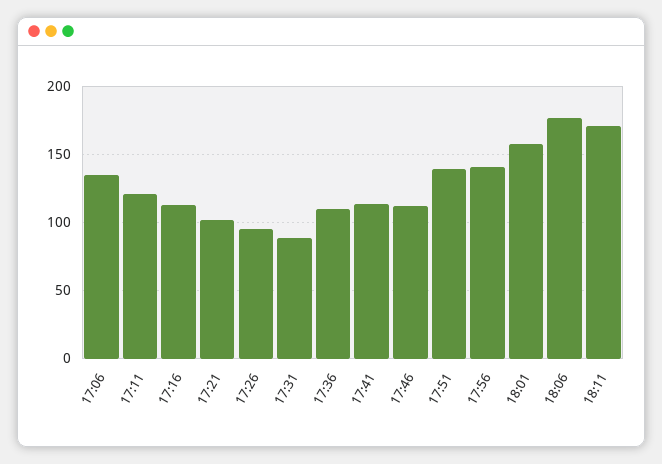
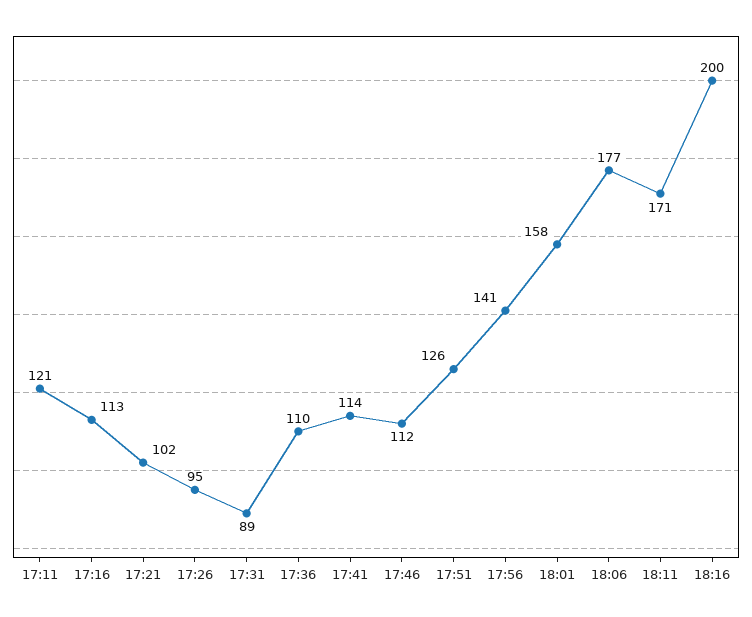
17:06: 135 -> none
17:51: 140 -> 126
18:16: none -> 200

